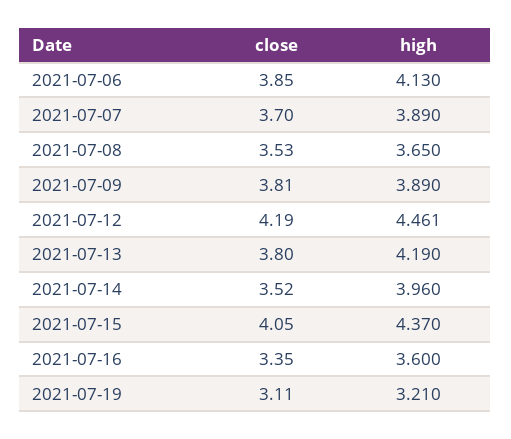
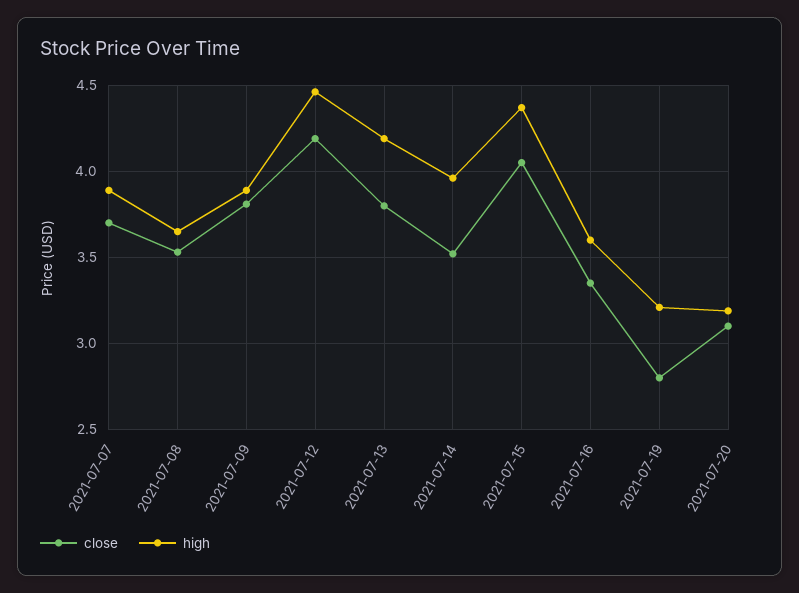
close, 2021-07-06: 3.85 -> none
high, 2021-07-06: 4.13 -> none
close, 2021-07-19: 3.11 -> 2.8
close, 2021-07-20: none -> 3.1
high, 2021-07-20: none -> 3.2

